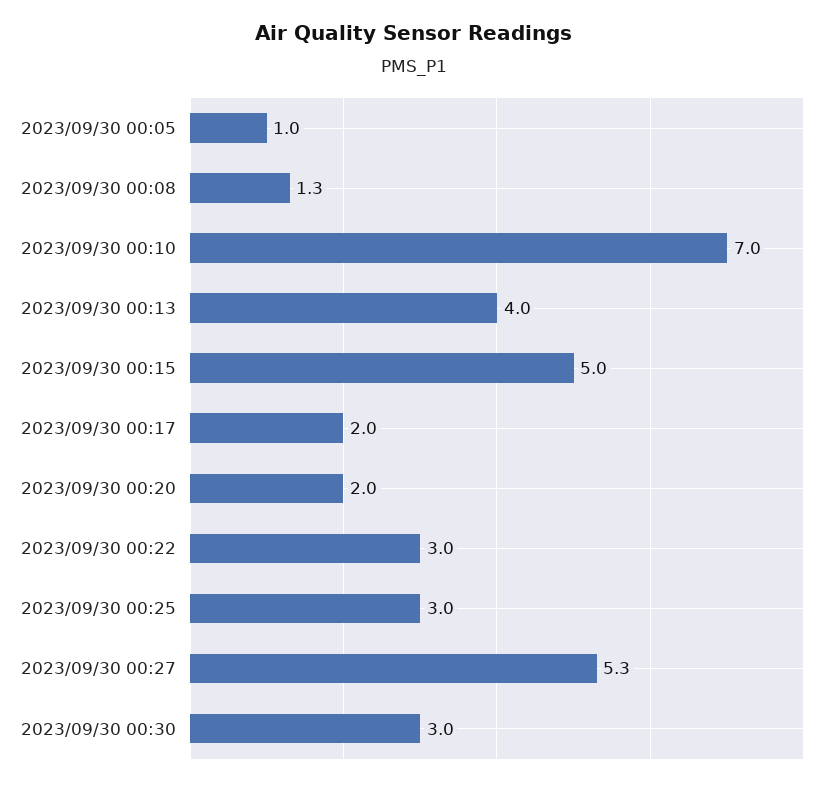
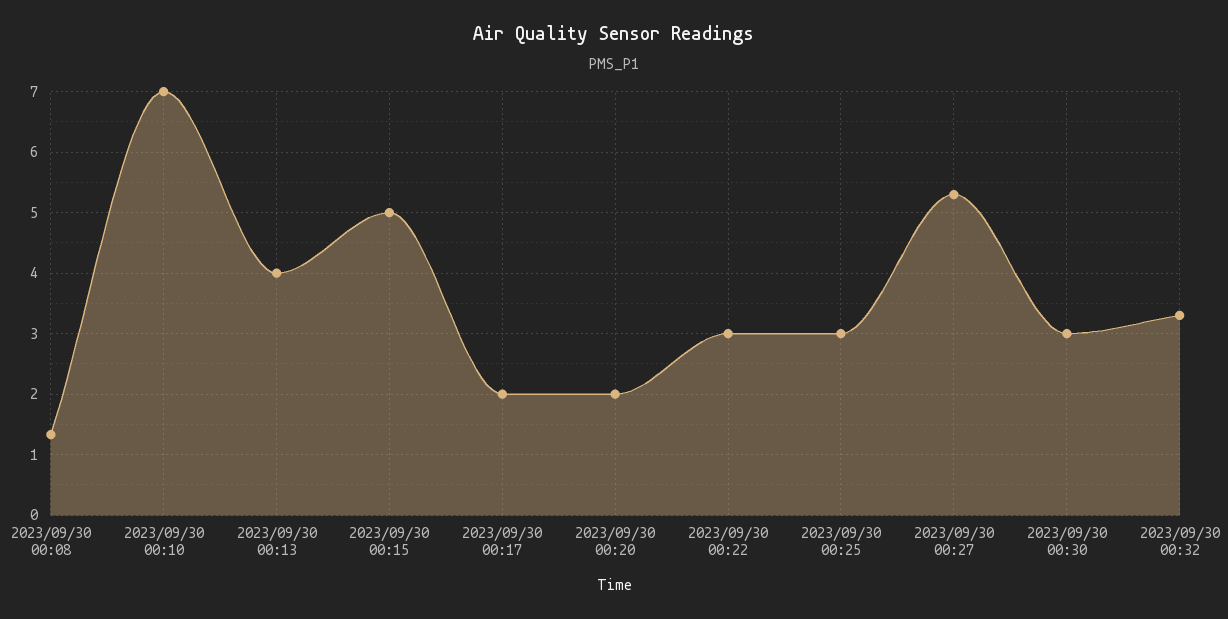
2023/09/30 00:05: 1 -> none
2023/09/30 00:32: none -> 3.3

